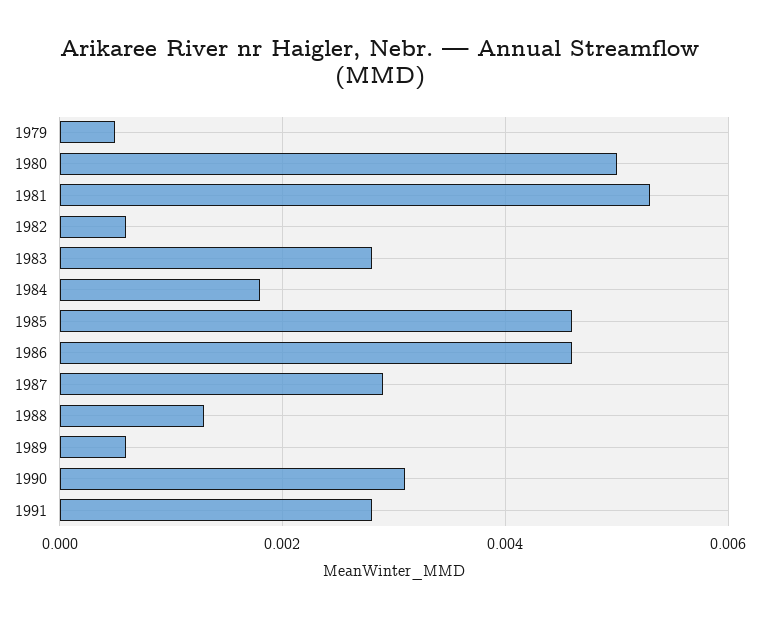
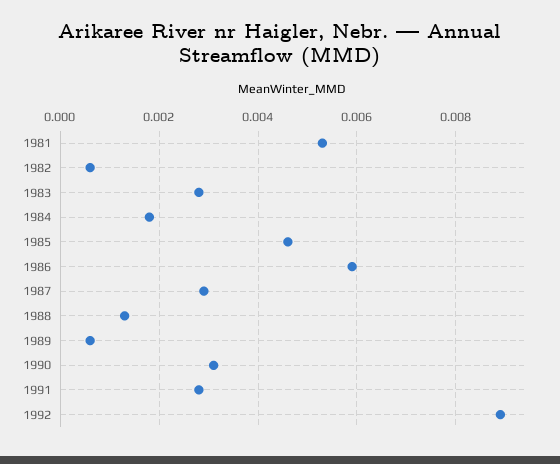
1979: 0.0005 -> none
1980: 0.005 -> none
1986: 0.0045 -> 0.006
1992: none -> 0.009

